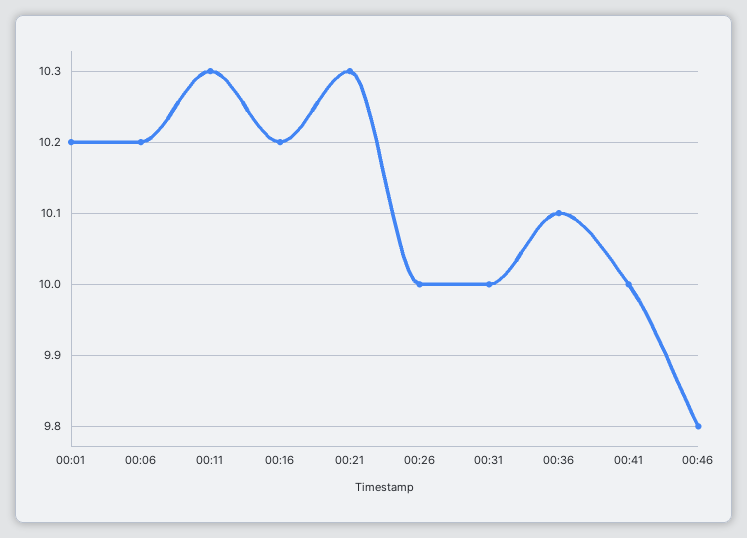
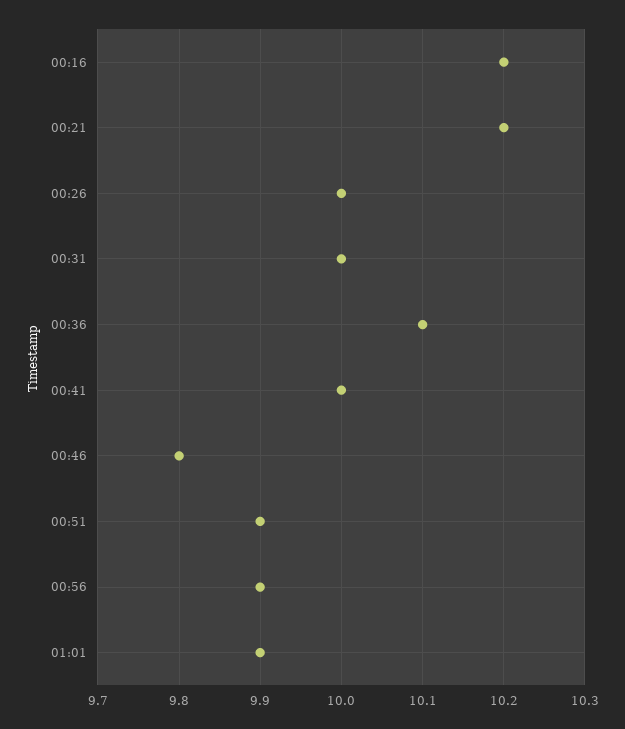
00:01: 10.2 -> none
00:06: 10.2 -> none
00:11: 10.3 -> none
00:21: 10.3 -> 10.2
00:51: none -> 9.9
00:56: none -> 9.9
01:01: none -> 9.9

